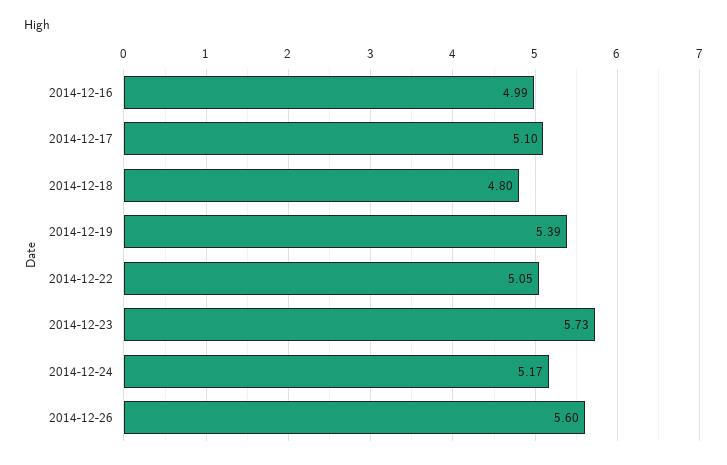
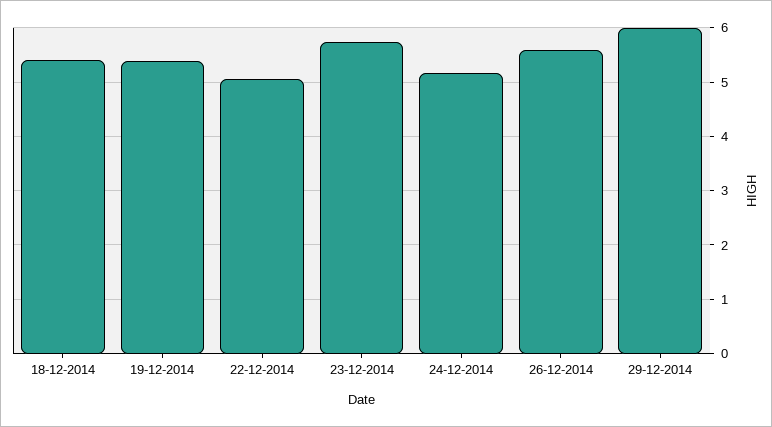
2014-12-16: 4.99 -> none
2014-12-17: 5.1 -> none
2014-12-18: 4.8 -> 5.4
29-12-2014: none -> 6

